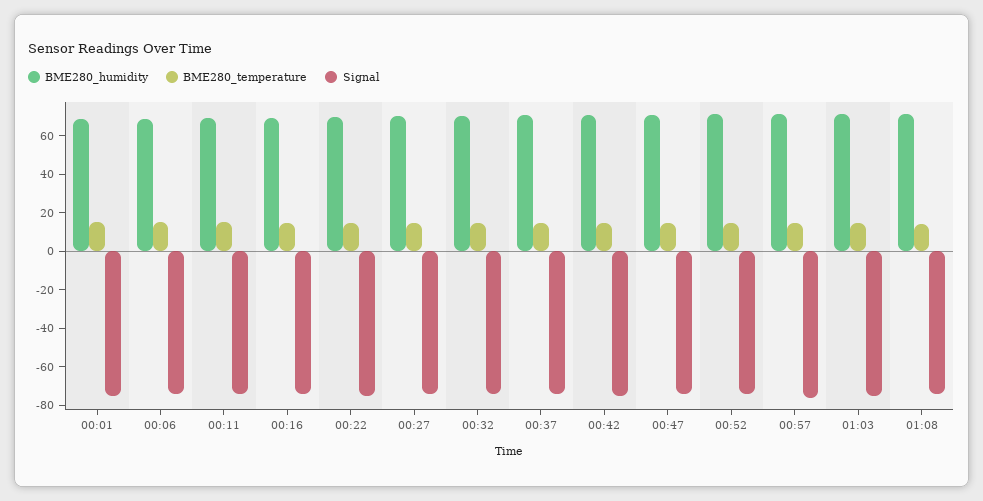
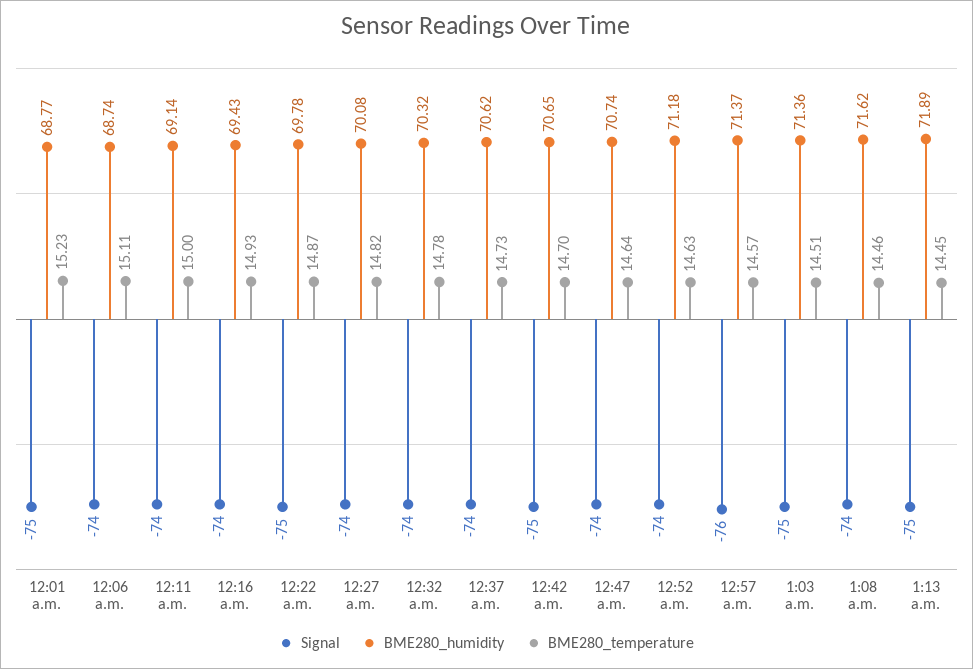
Signal, 1:13 a.m.: none -> -75
BME280_humidity, 1:13 a.m.: none -> 71.89
BME280_temperature, 1:13 a.m.: none -> 14.45

